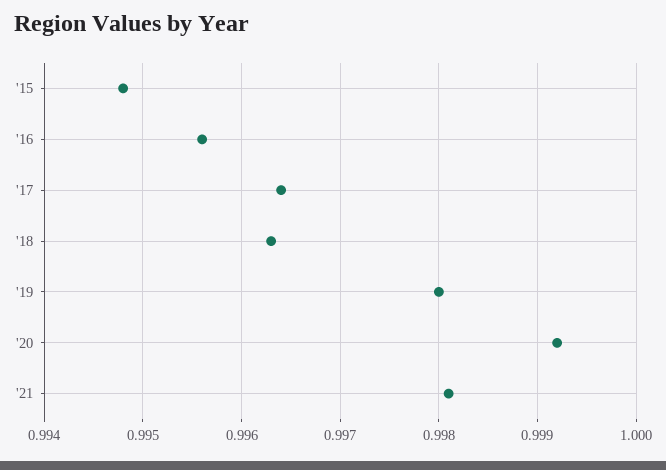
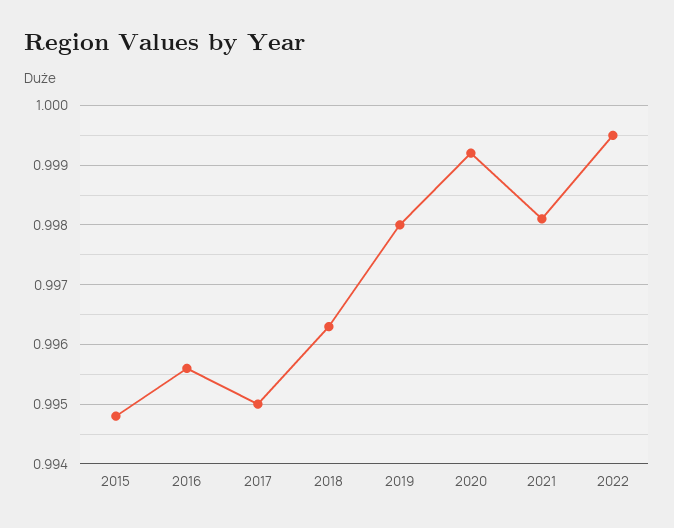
'17: 0.9964 -> 0.995
2022: none -> 0.9995

